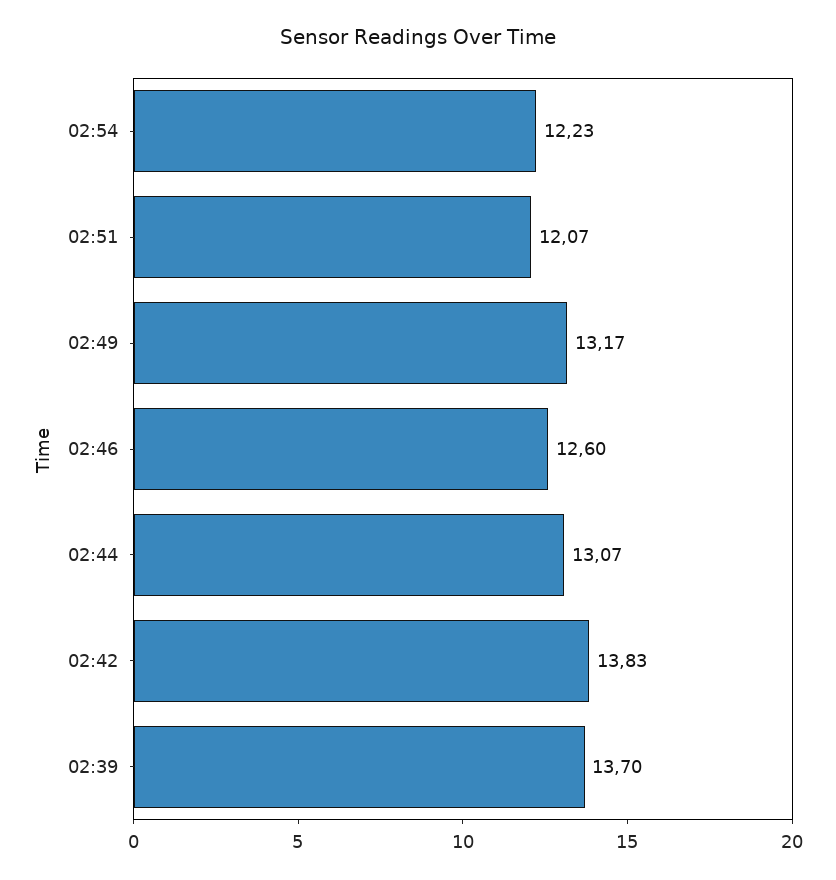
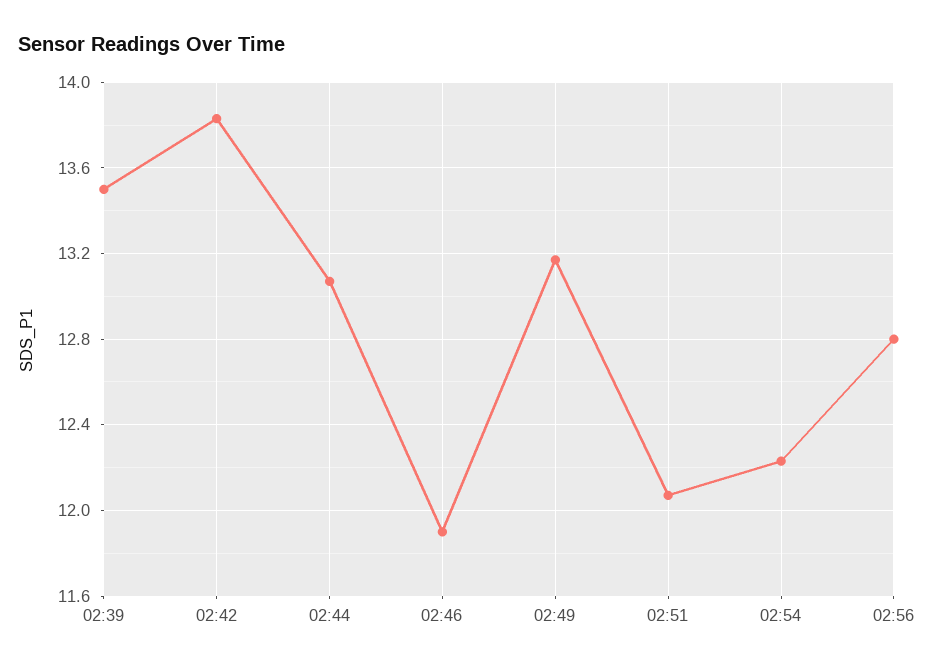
02:46: 12.6 -> 11.9
02:39: 13.7 -> 13.5
02:56: none -> 12.8

